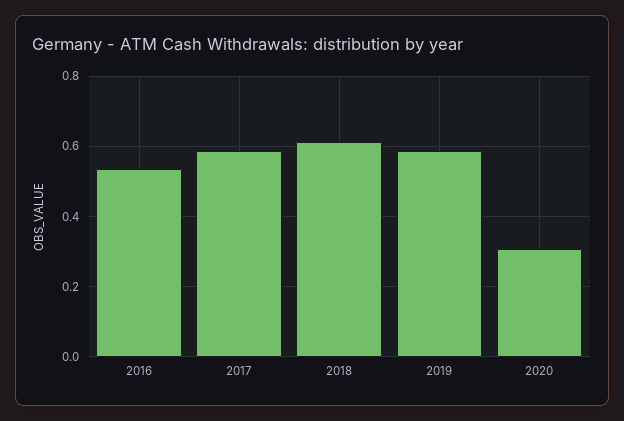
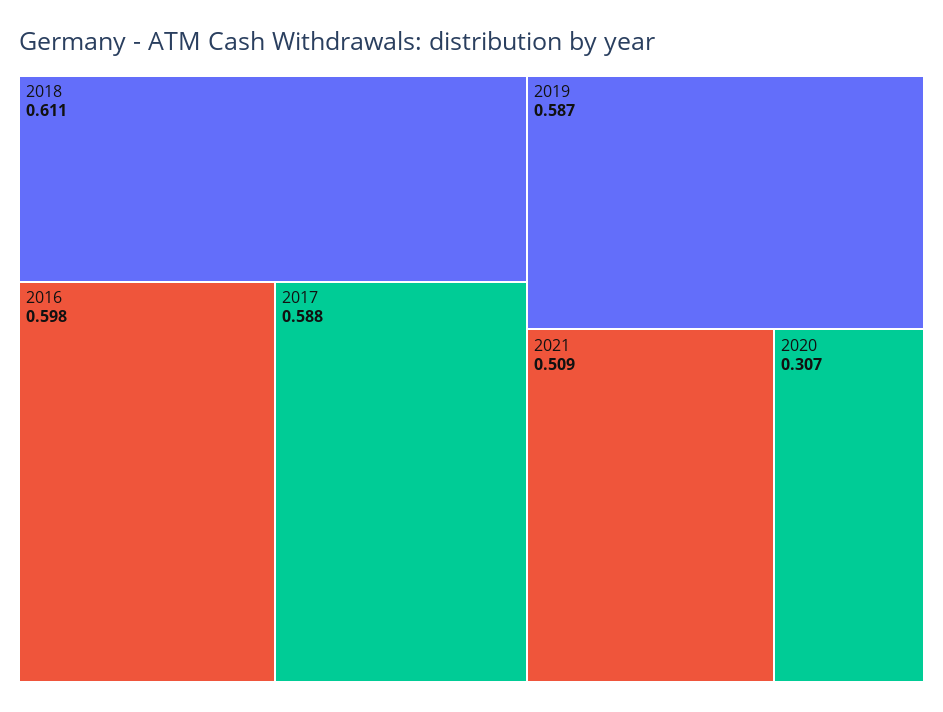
2016: 0.54 -> 0.598
2021: none -> 0.509

